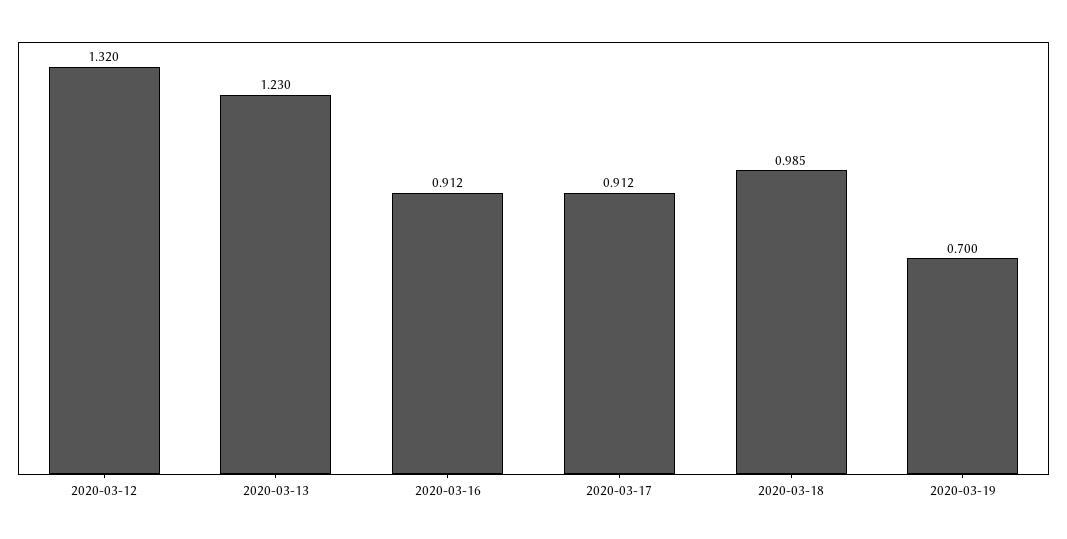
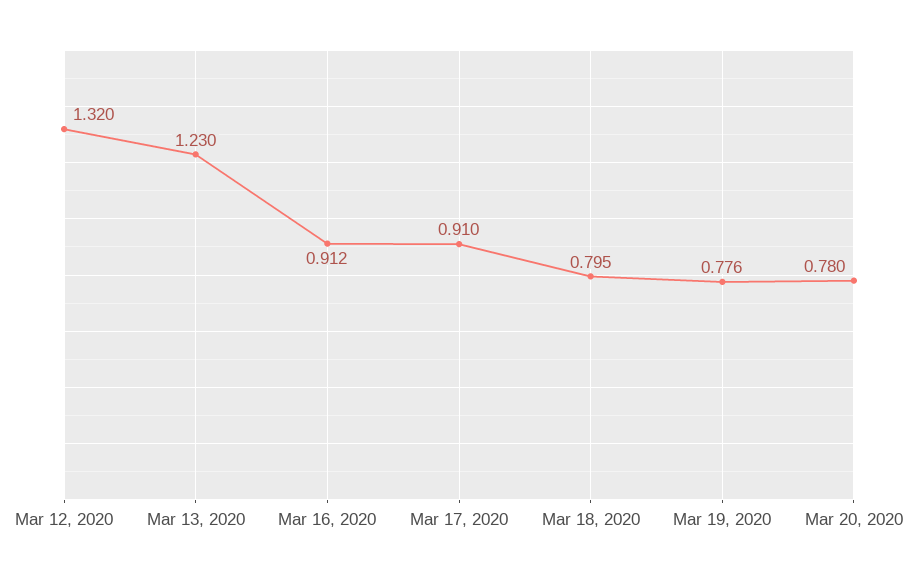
2020-03-17: 0.912 -> 0.91
2020-03-18: 0.985 -> 0.795
2020-03-19: 0.7 -> 0.776
Mar 20, 2020: none -> 0.78

